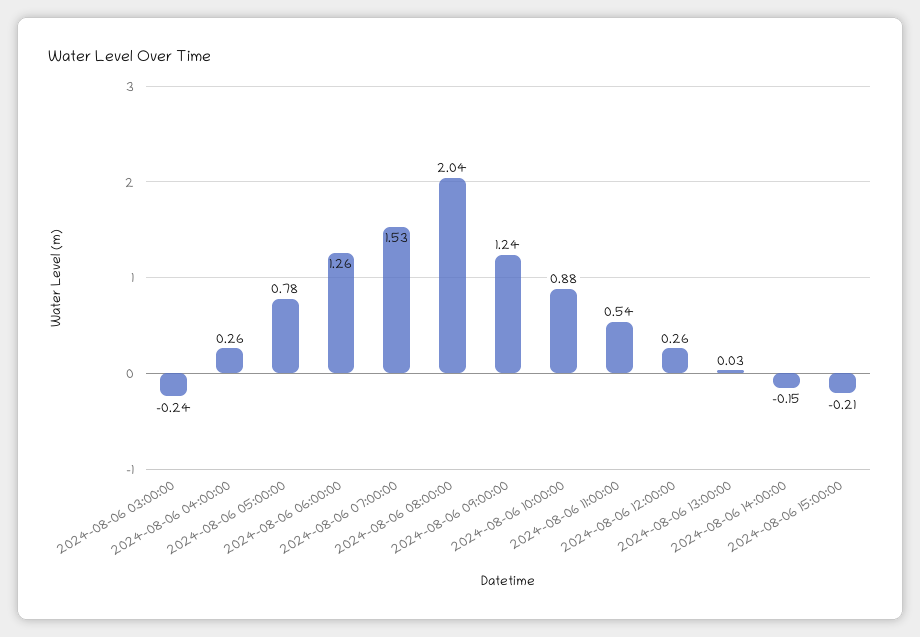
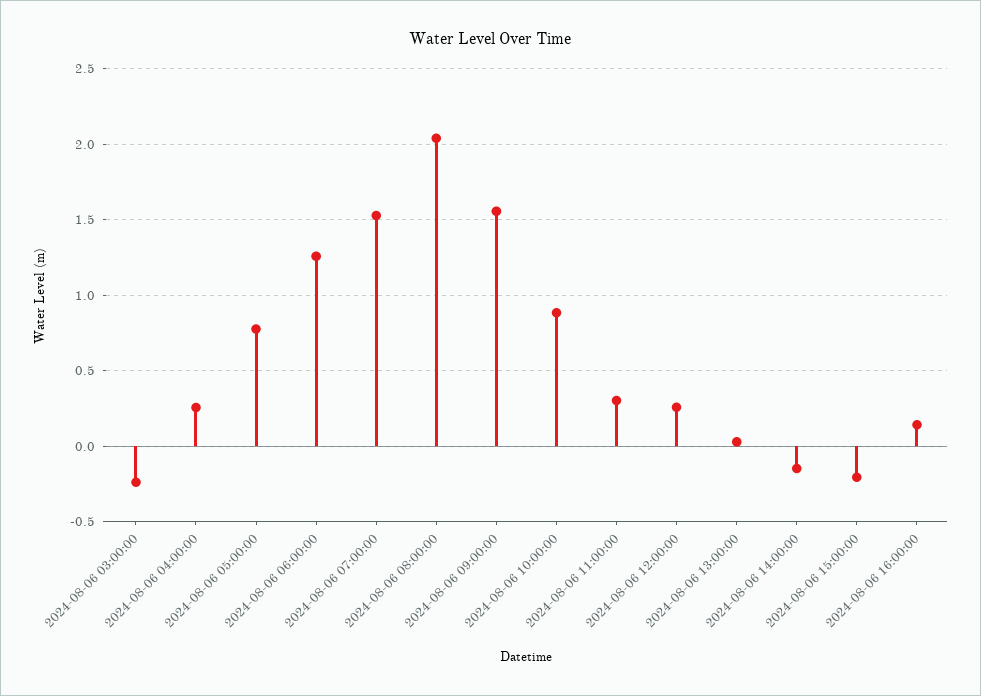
2024-08-06 09:00:00: 1.24 -> 1.55
2024-08-06 11:00:00: 0.54 -> 0.3
2024-08-06 16:00:00: none -> 0.15

